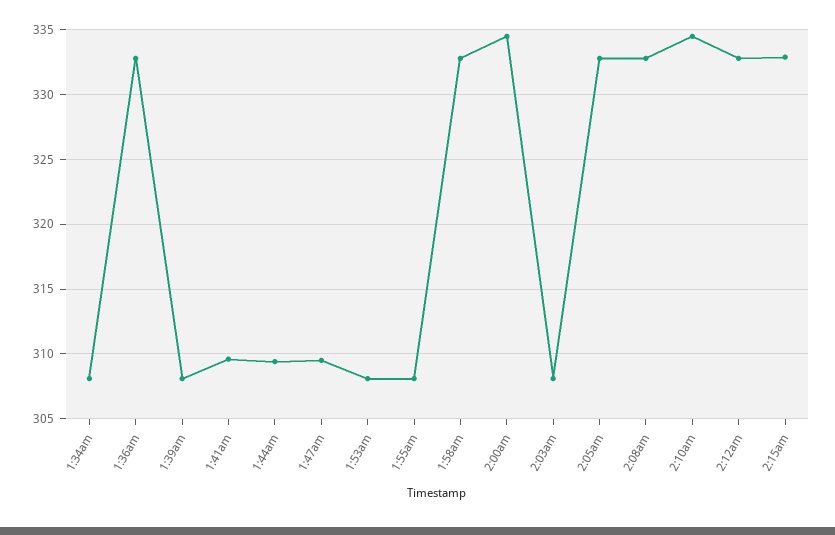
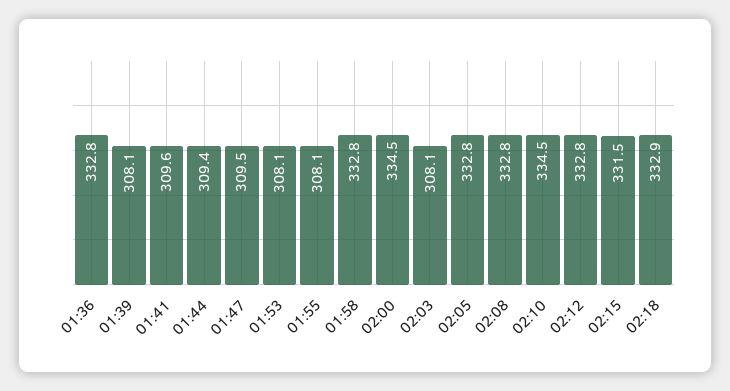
1:34am: 308 -> none
2:15am: 333 -> 331.5
02:18: none -> 332.9

